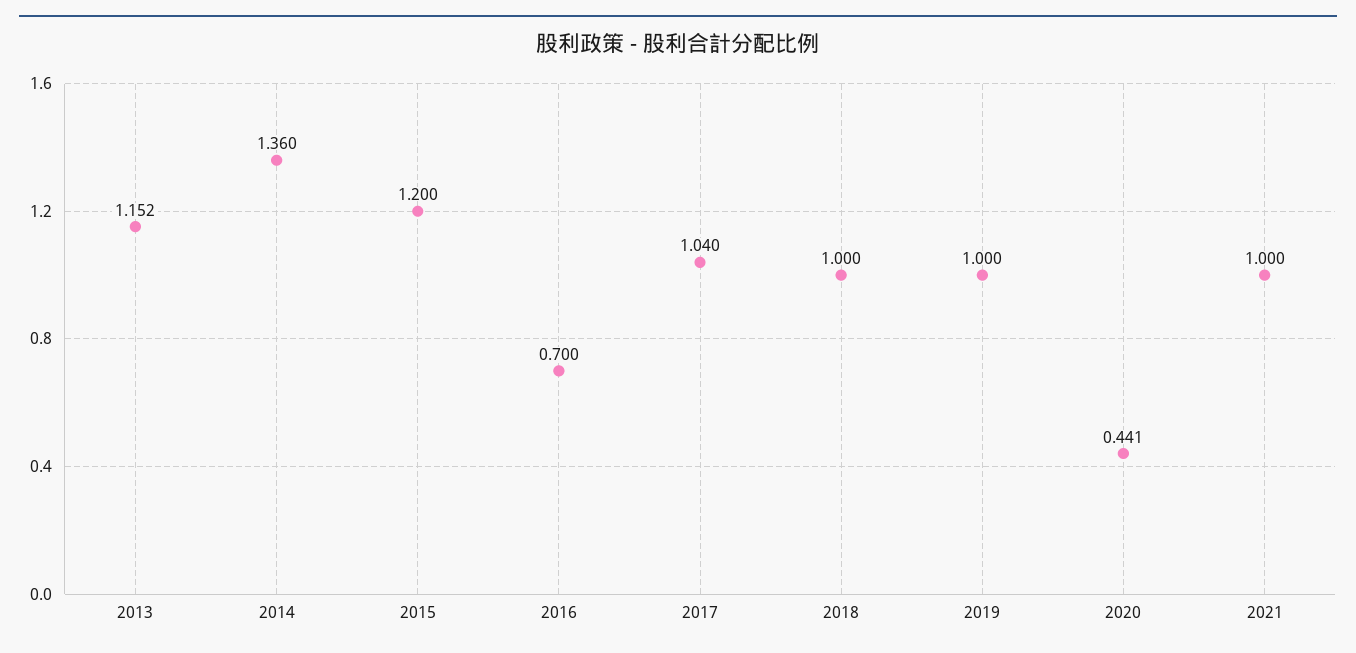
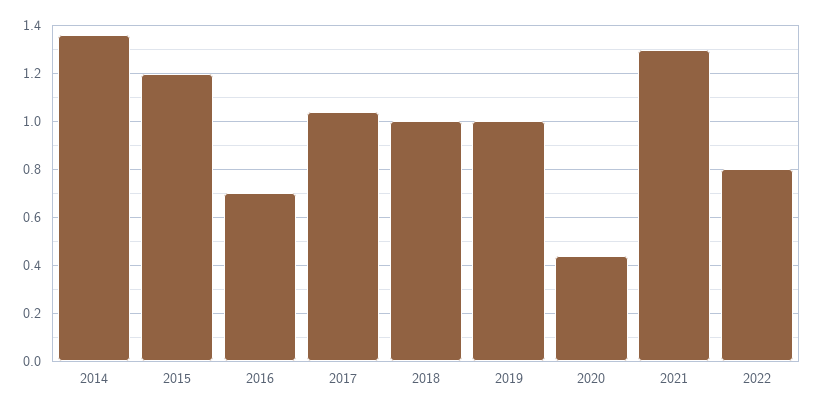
2013: 1.152 -> none
2021: 1 -> 1.3
2022: none -> 0.8

